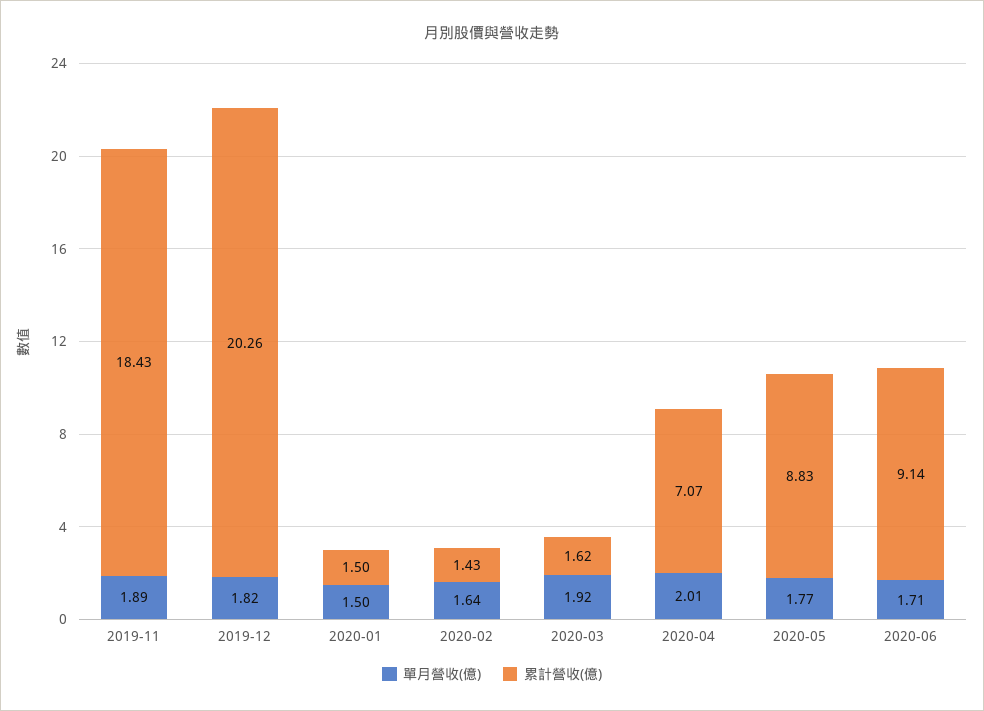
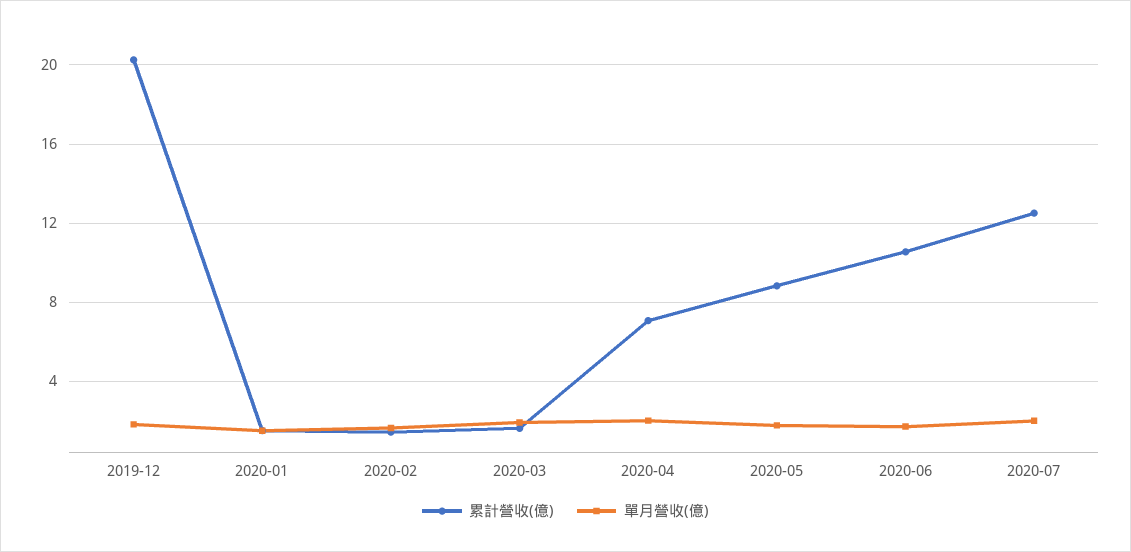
單月營收(億), 2019-11: 1.89 -> none
累計營收(億), 2019-11: 18.43 -> none
累計營收(億), 2020-06: 9.14 -> 10.5
累計營收(億), 2020-07: none -> 12.5
單月營收(億), 2020-07: none -> 2

